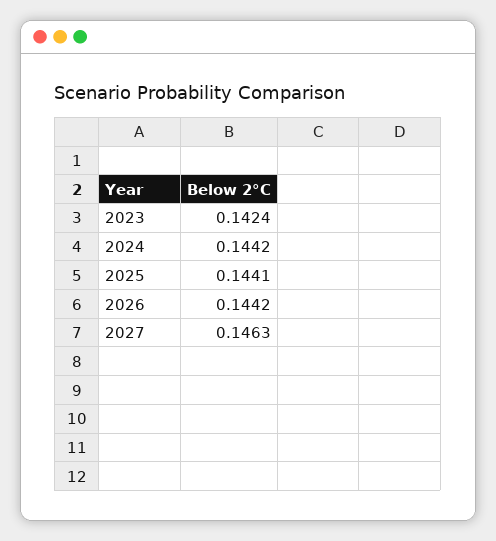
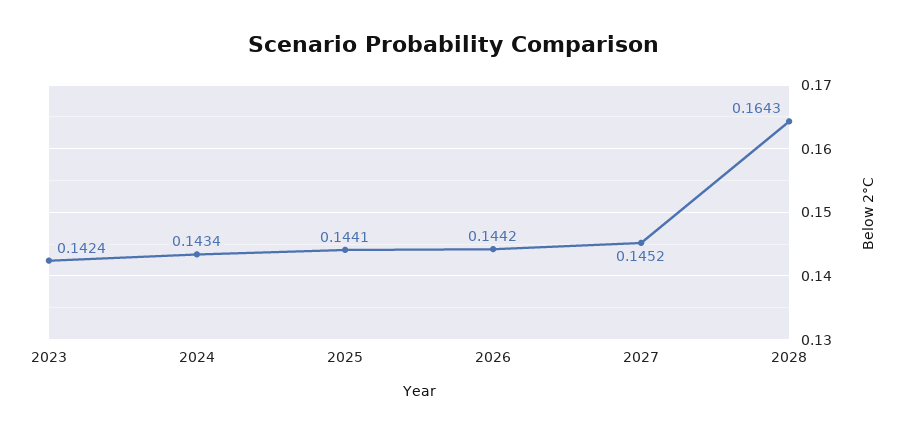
2024: 0.1442 -> 0.1434
2027: 0.1463 -> 0.1452
2028: none -> 0.1643

